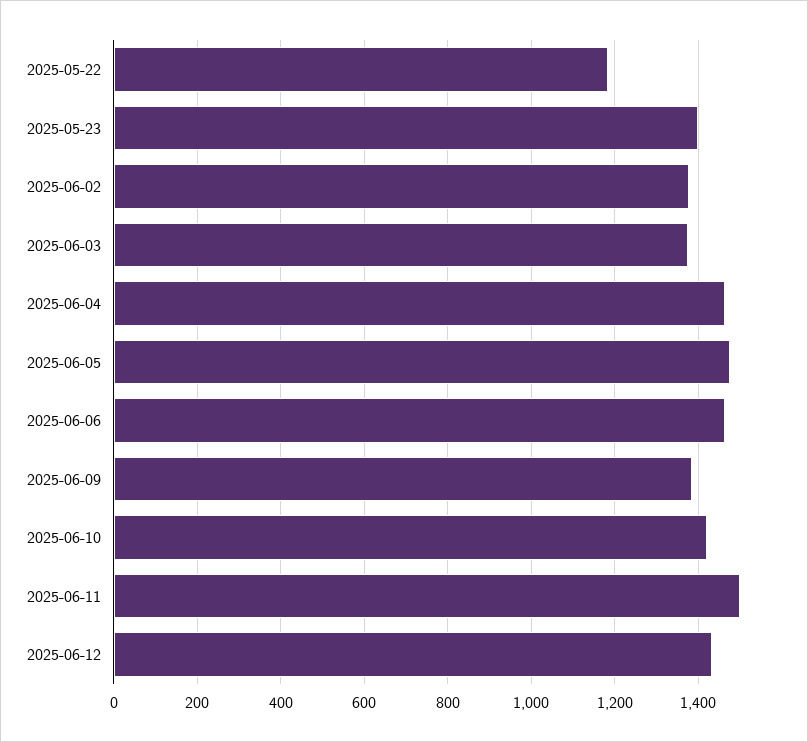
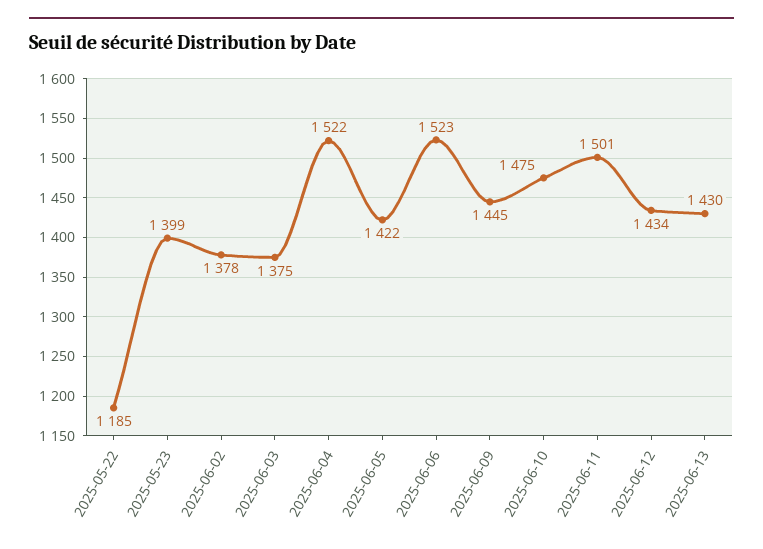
2025-06-04: 1460 -> 1522
2025-06-05: 1480 -> 1422
2025-06-06: 1460 -> 1523
2025-06-09: 1380 -> 1445
2025-06-10: 1420 -> 1475
2025-06-13: none -> 1430

